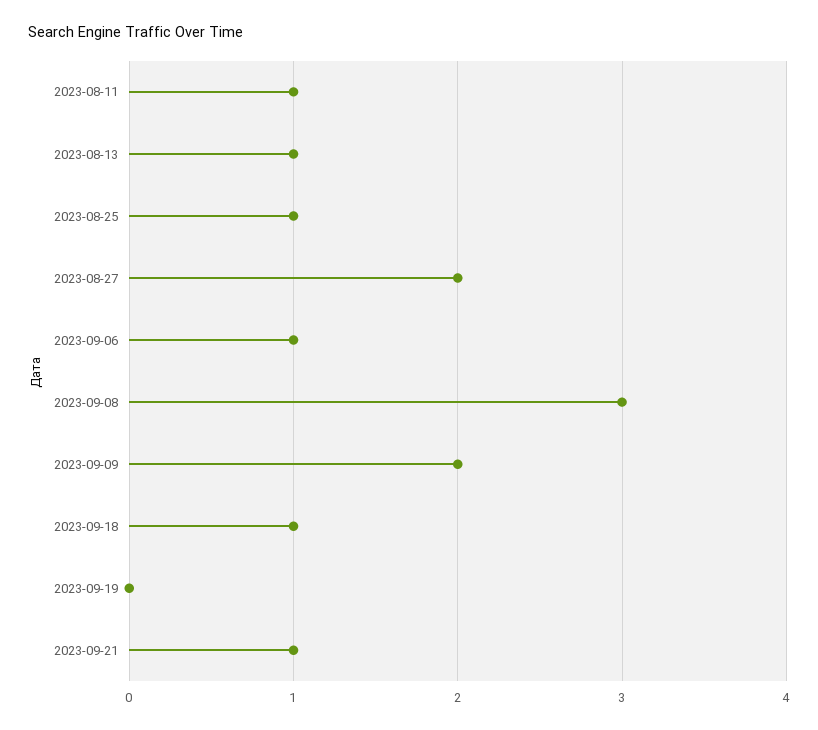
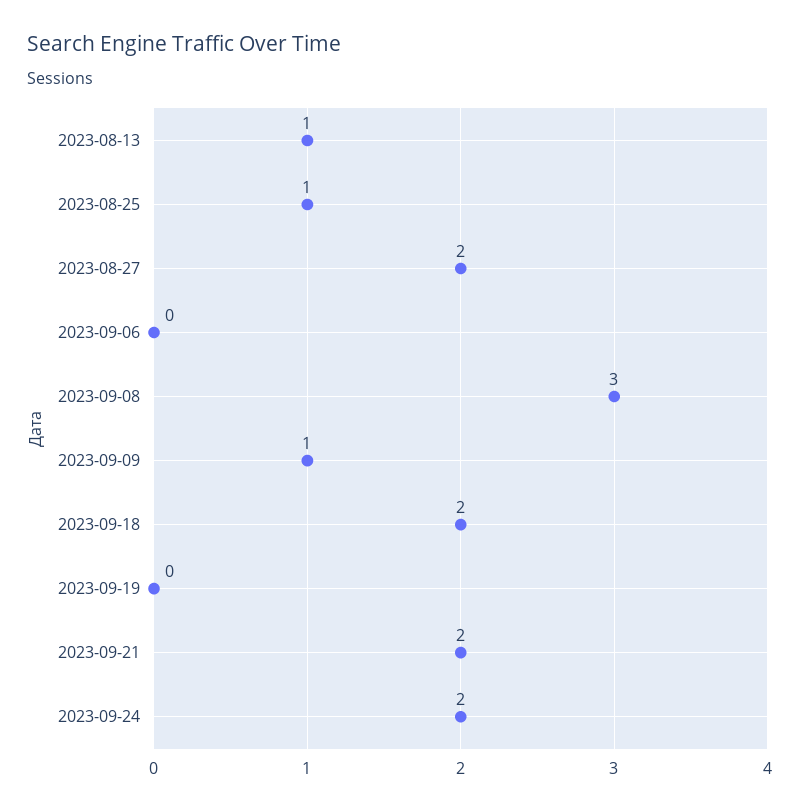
2023-08-11: 1 -> none
2023-09-06: 1 -> 0
2023-09-09: 2 -> 1
2023-09-18: 1 -> 2
2023-09-21: 1 -> 2
2023-09-24: none -> 2

